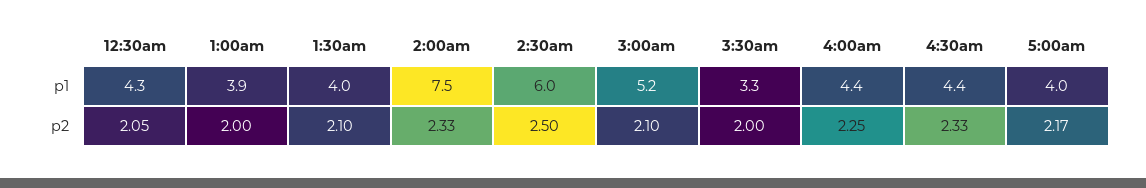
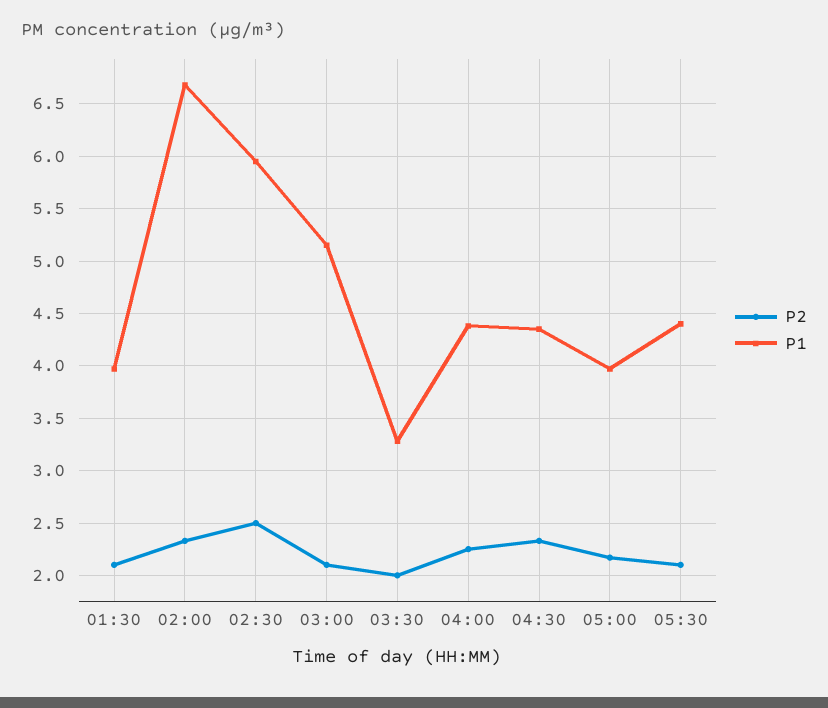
p1, 12:30am: 4.3 -> none
p1, 1:00am: 3.9 -> none
p1, 2:00am: 7.5 -> 6.7
p2, 12:30am: 2.05 -> none
p2, 1:00am: 2 -> none
p2, 05:30: none -> 2.1
p1, 05:30: none -> 4.4

